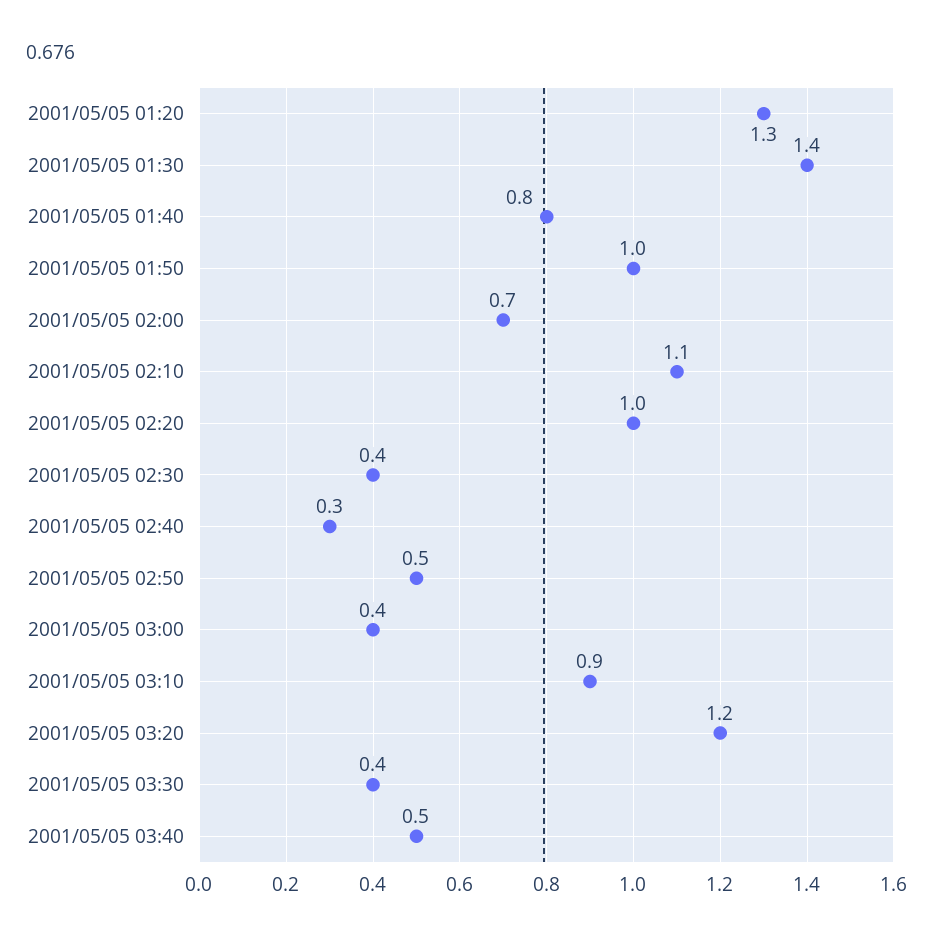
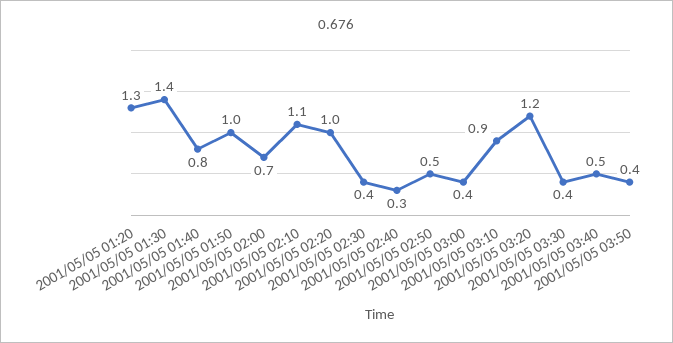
2001/05/05 03:50: none -> 0.4

